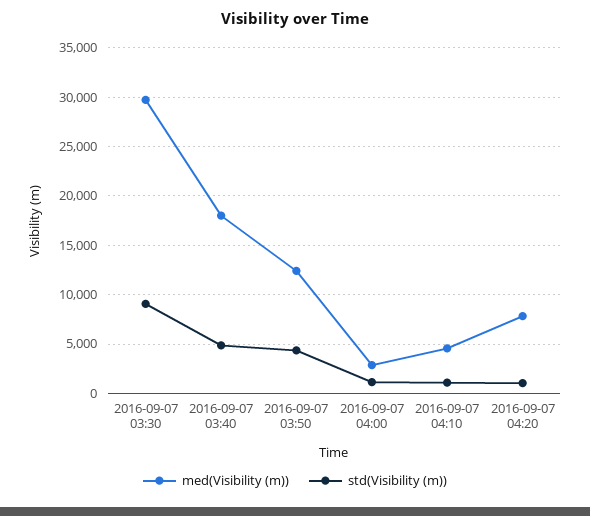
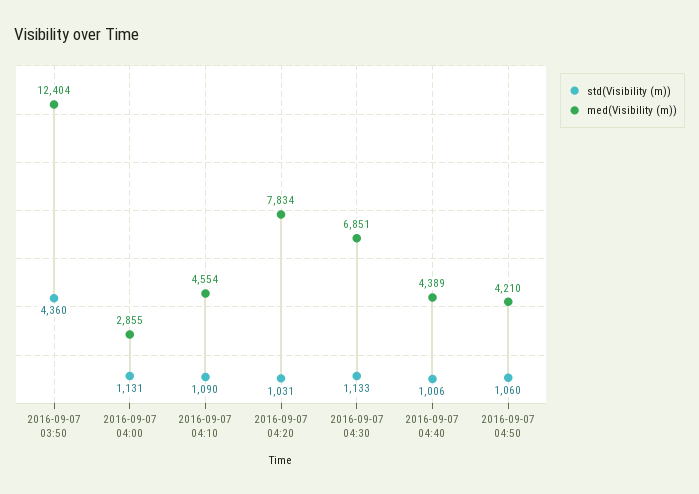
med(Visibility (m)), 2016-09-07 03:30: 30000 -> none
std(Visibility (m)), 2016-09-07 03:30: 9000 -> none
med(Visibility (m)), 2016-09-07 03:40: 18000 -> none
std(Visibility (m)), 2016-09-07 03:40: 5000 -> none
std(Visibility (m)), 2016-09-07 04:30: none -> 1133
med(Visibility (m)), 2016-09-07 04:30: none -> 6851
std(Visibility (m)), 2016-09-07 04:40: none -> 1006
med(Visibility (m)), 2016-09-07 04:40: none -> 4389
std(Visibility (m)), 2016-09-07 04:50: none -> 1060
med(Visibility (m)), 2016-09-07 04:50: none -> 4210

